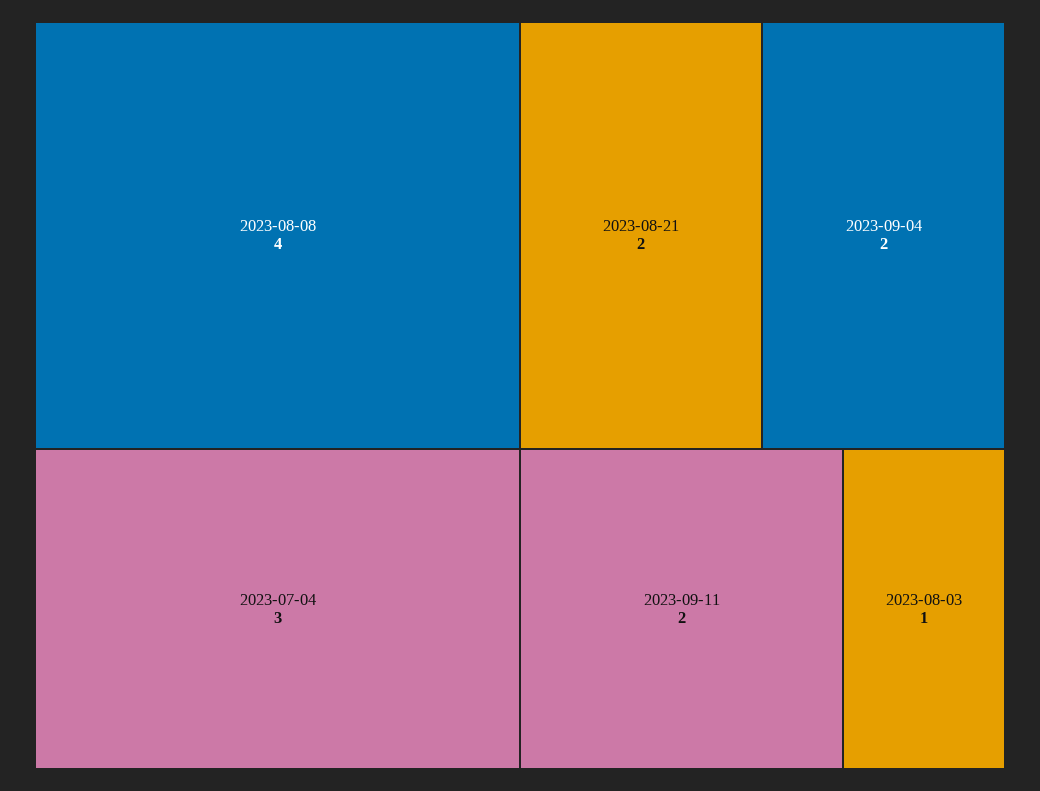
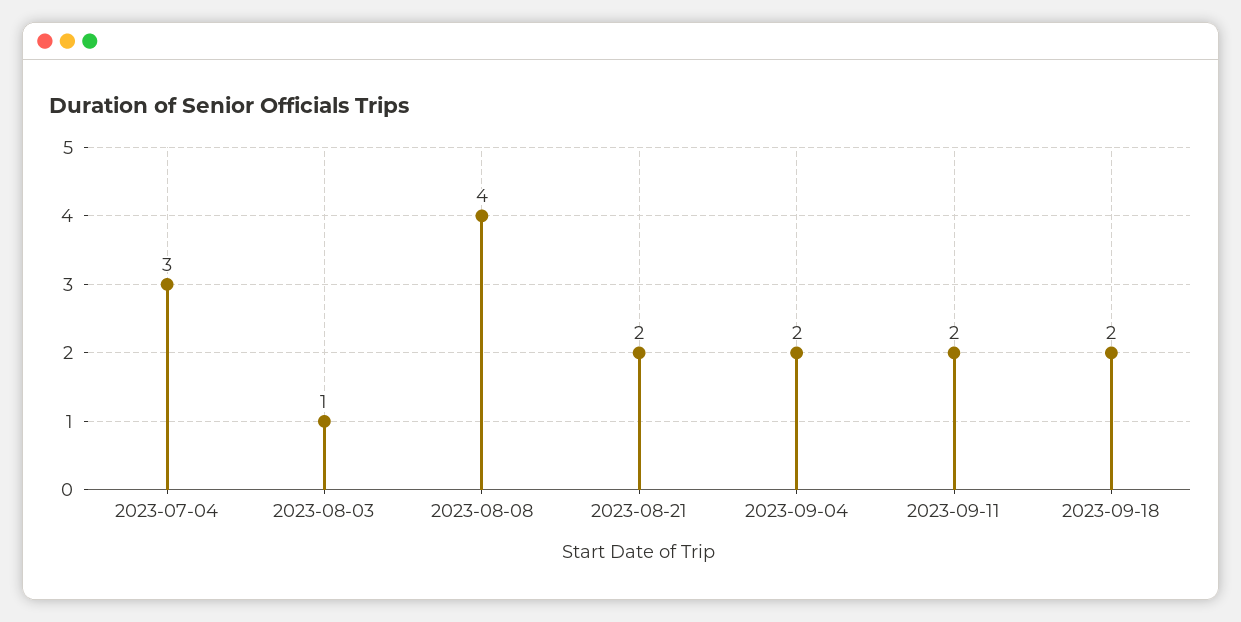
2023-09-18: none -> 2

